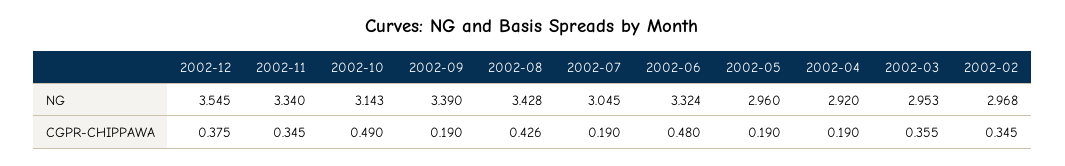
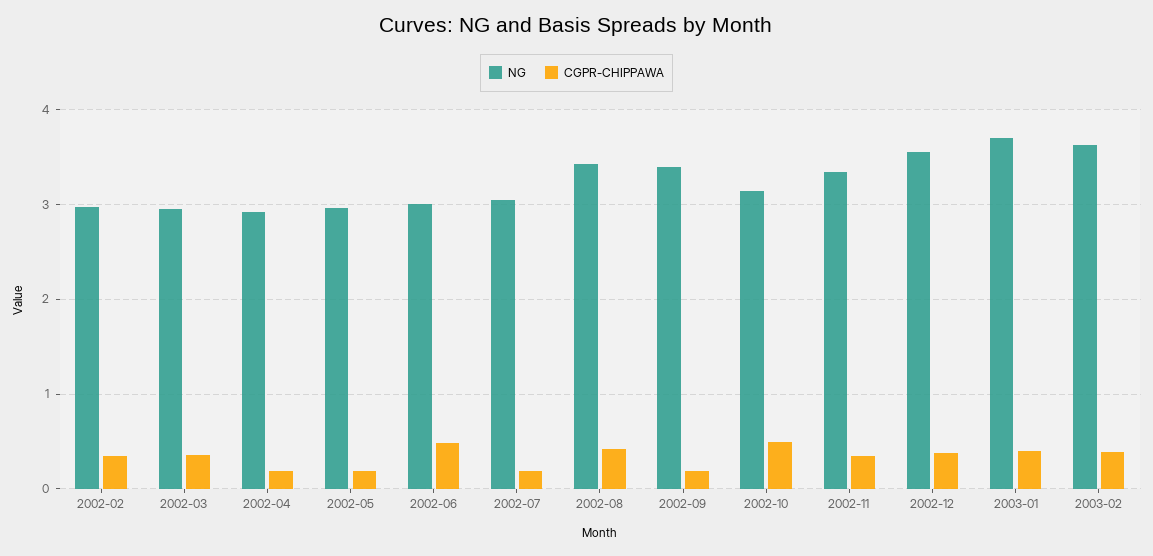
NG, 2002-06: 3.324 -> 3
NG, 2003-01: none -> 3.7
CGPR-CHIPPAWA, 2003-01: none -> 0.4
NG, 2003-02: none -> 3.6
CGPR-CHIPPAWA, 2003-02: none -> 0.4

